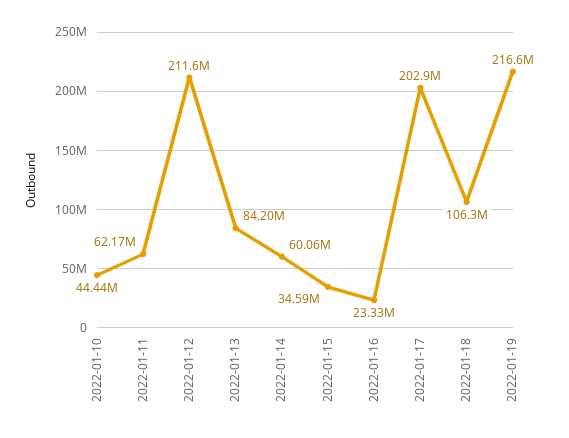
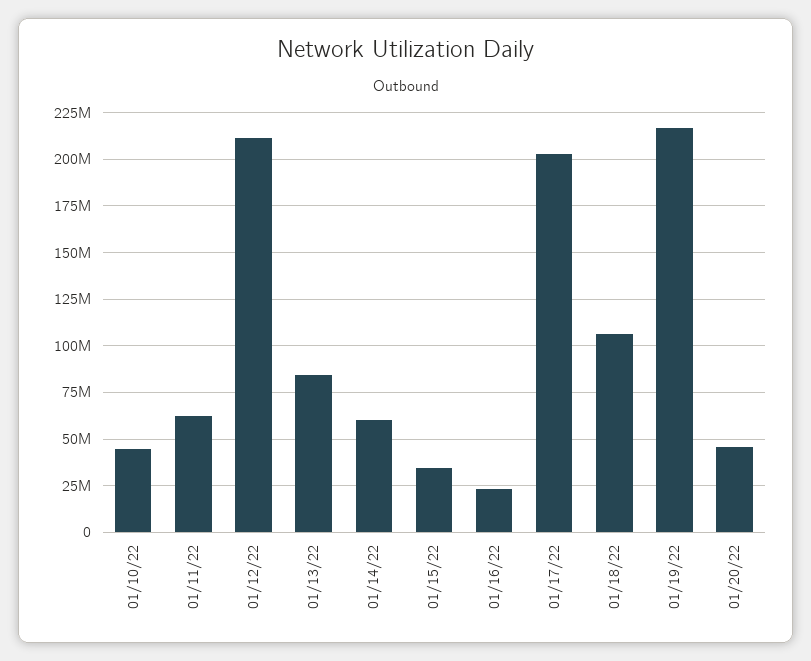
01/20/22: none -> 45000000

